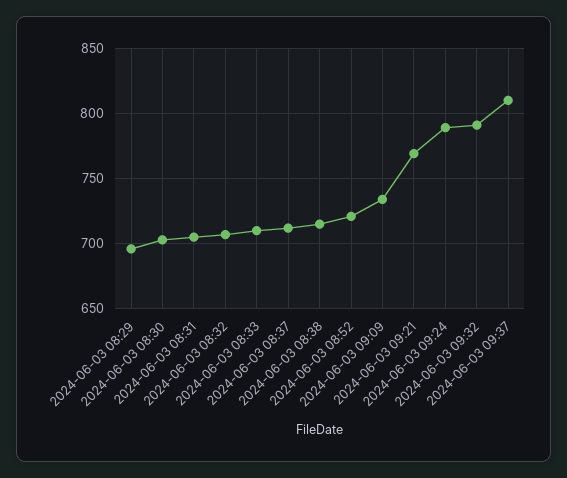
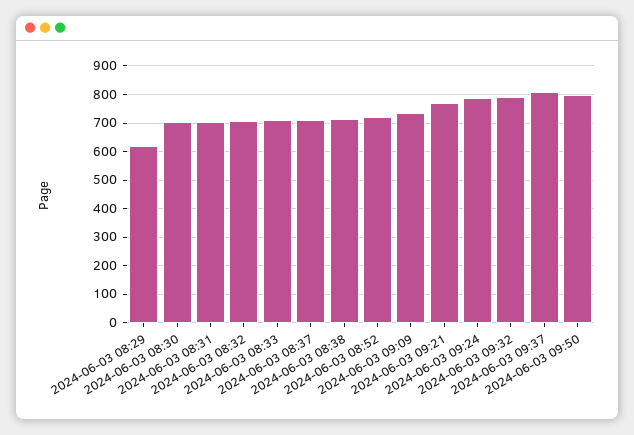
2024-06-03 08:29: 695 -> 625
2024-06-03 09:50: none -> 800

